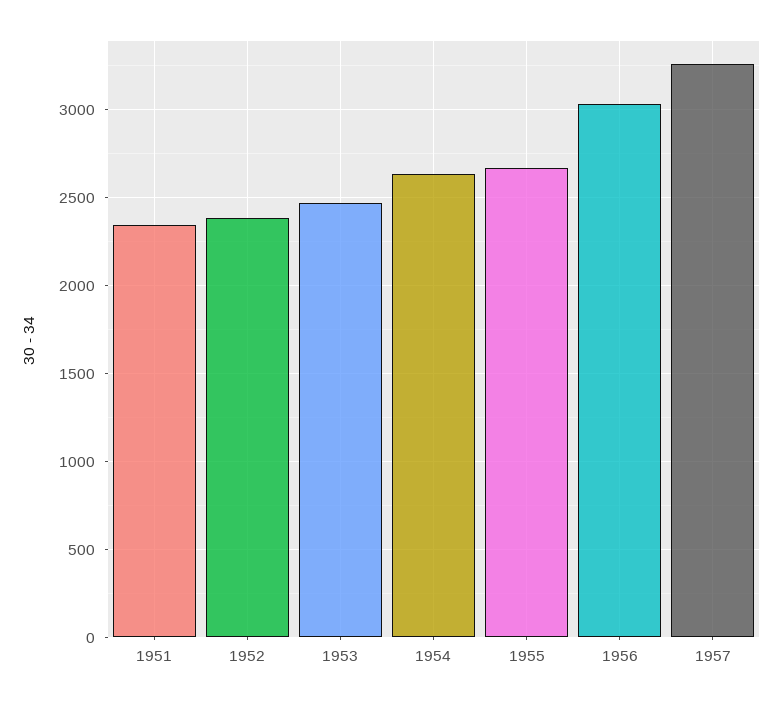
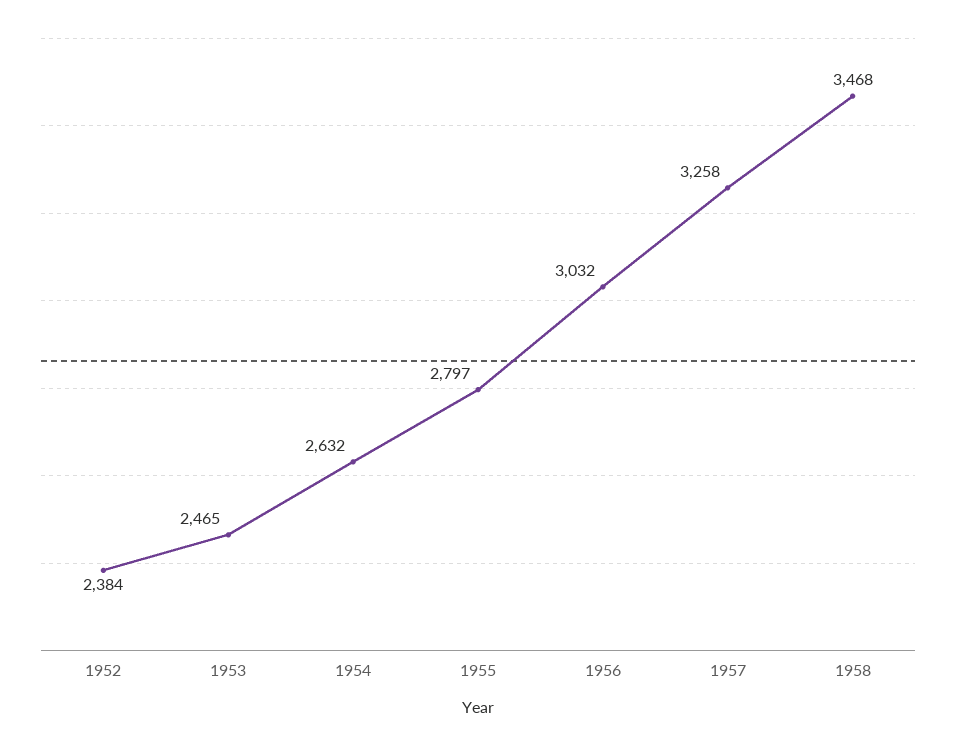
1951: 2350 -> none
1955: 2650 -> 2797
1958: none -> 3468

